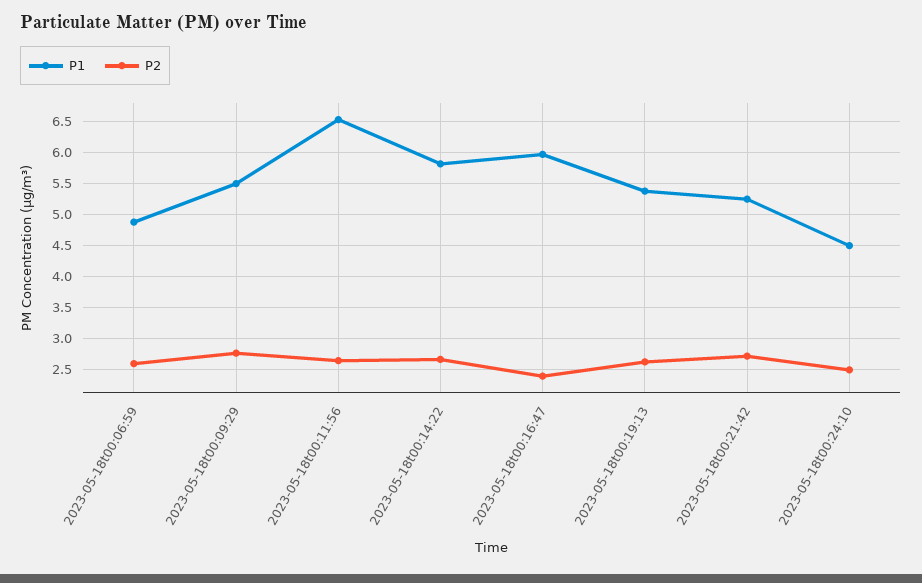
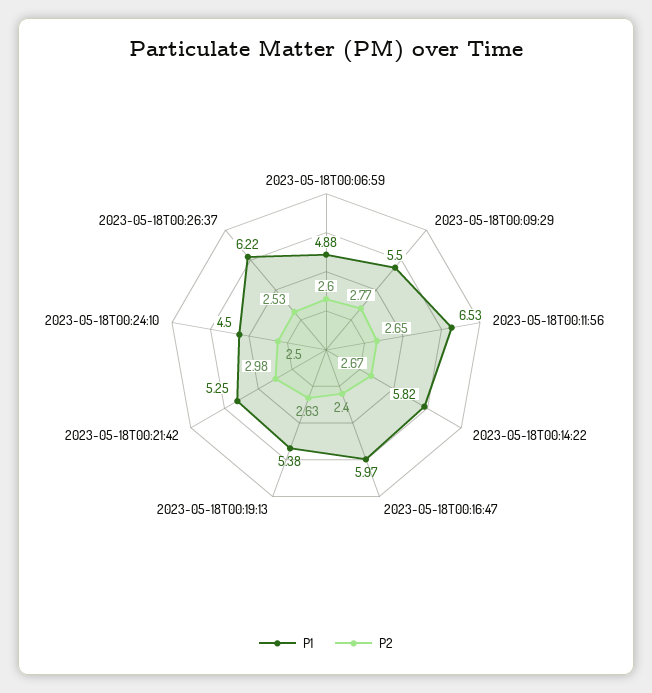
P2, 2023-05-18t00:21:42: 2.7 -> 2.98
P1, 2023-05-18T00:26:37: none -> 6.22
P2, 2023-05-18T00:26:37: none -> 2.53

